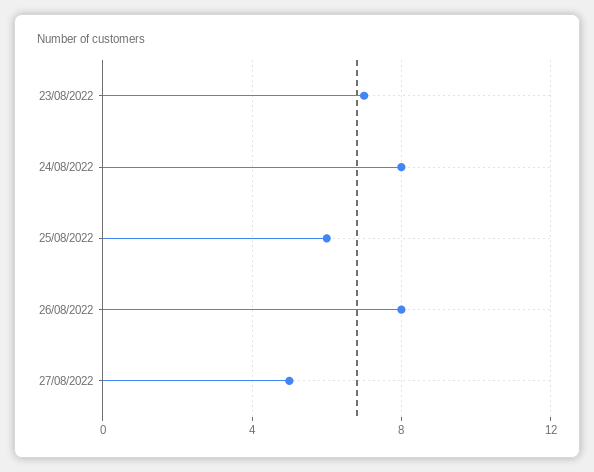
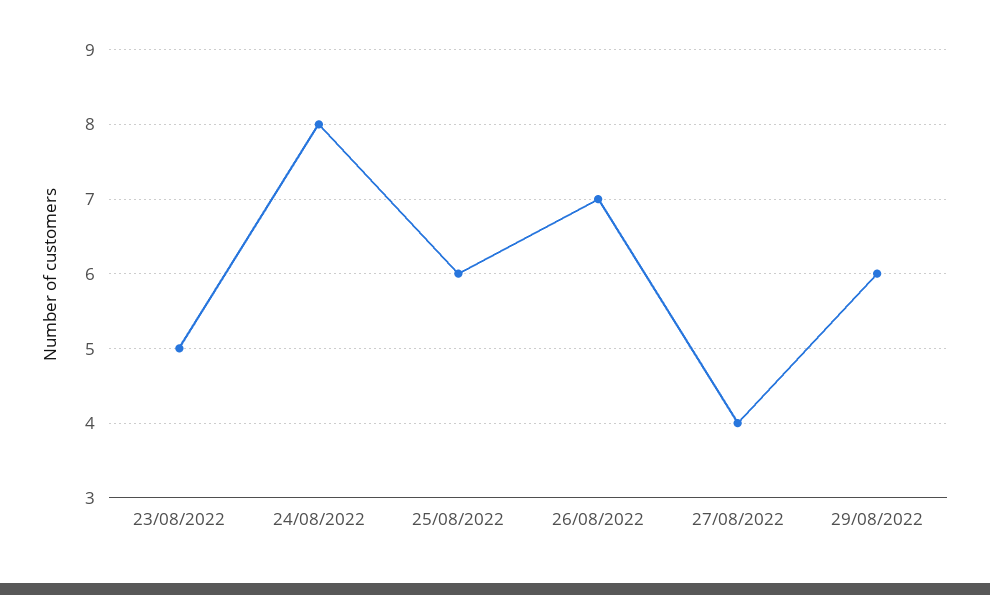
23/08/2022: 7 -> 5
26/08/2022: 8 -> 7
27/08/2022: 5 -> 4
29/08/2022: none -> 6

